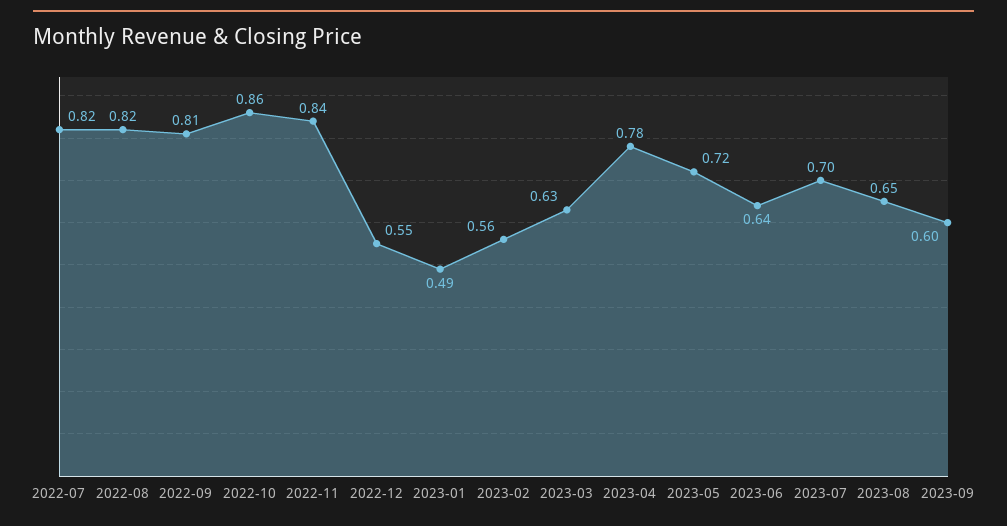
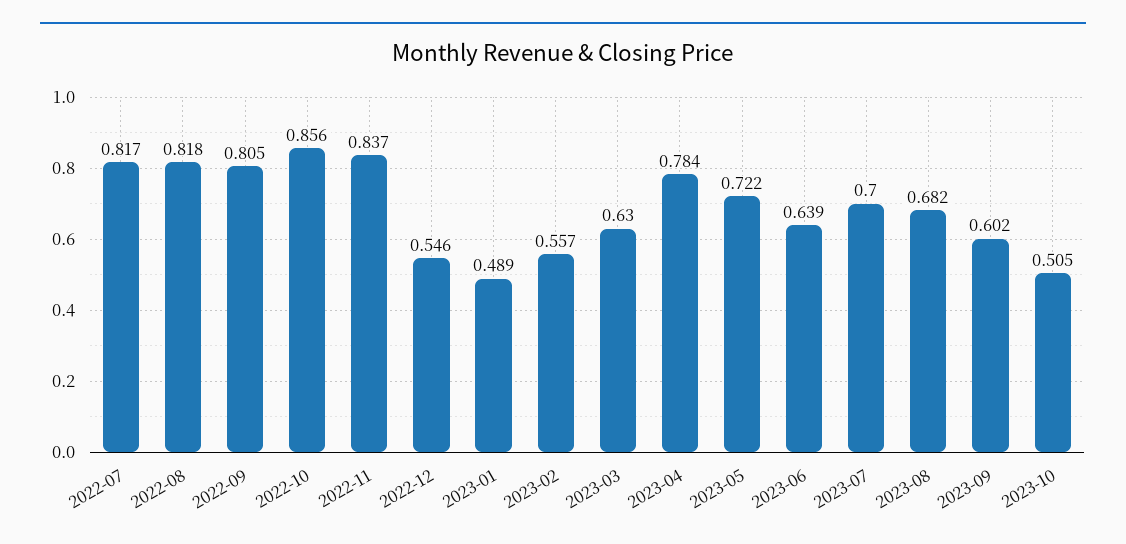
2023-08: 0.65 -> 0.682
2023-10: none -> 0.505

